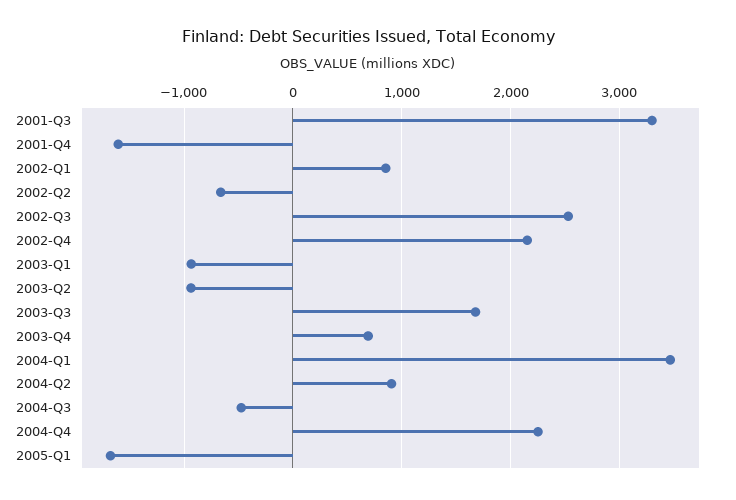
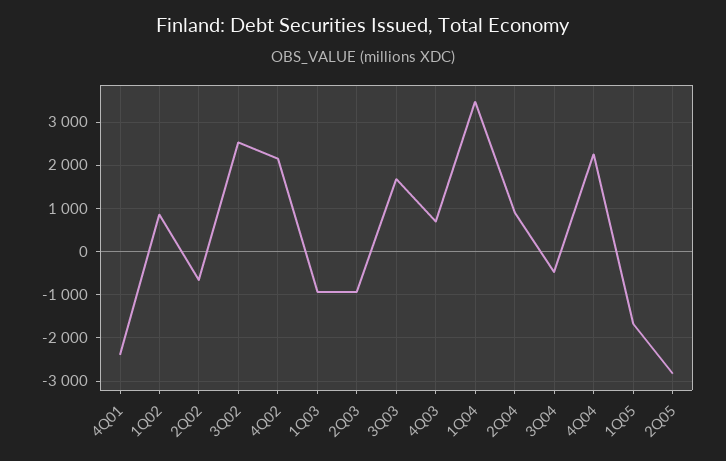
2001-Q3: 3300 -> none
2001-Q4: -1600 -> -2400
2Q05: none -> -2800

